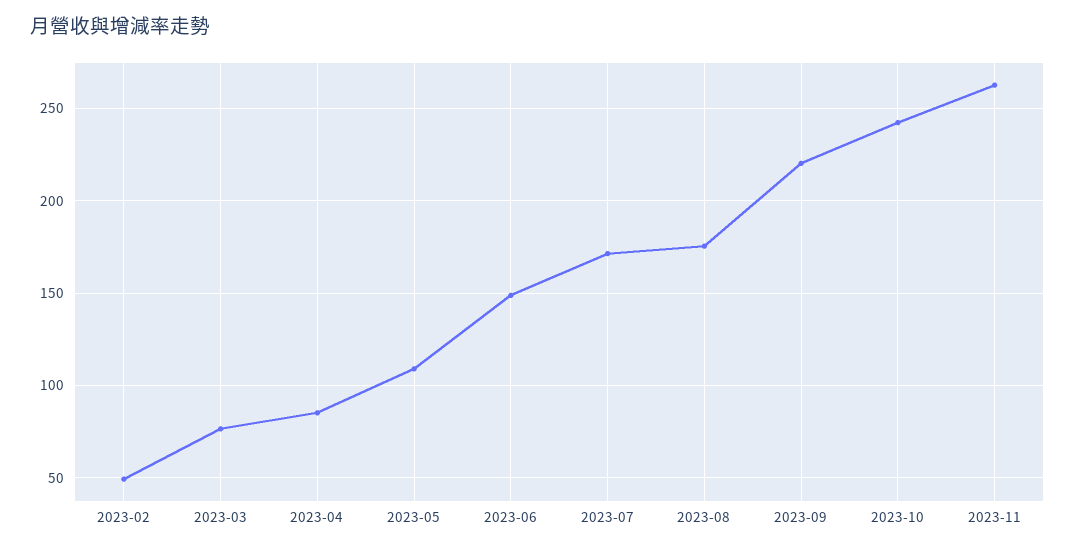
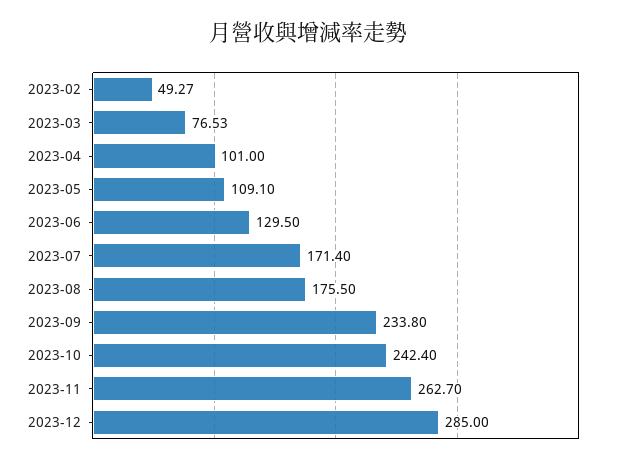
2023-04: 85 -> 101
2023-06: 150 -> 129.5
2023-09: 220 -> 233.8
2023-12: none -> 285

